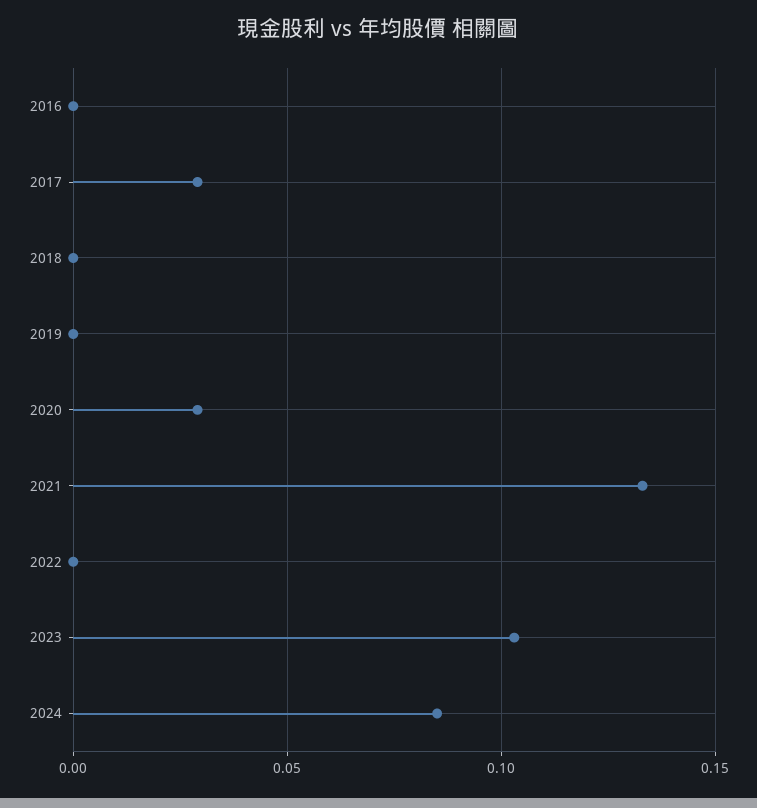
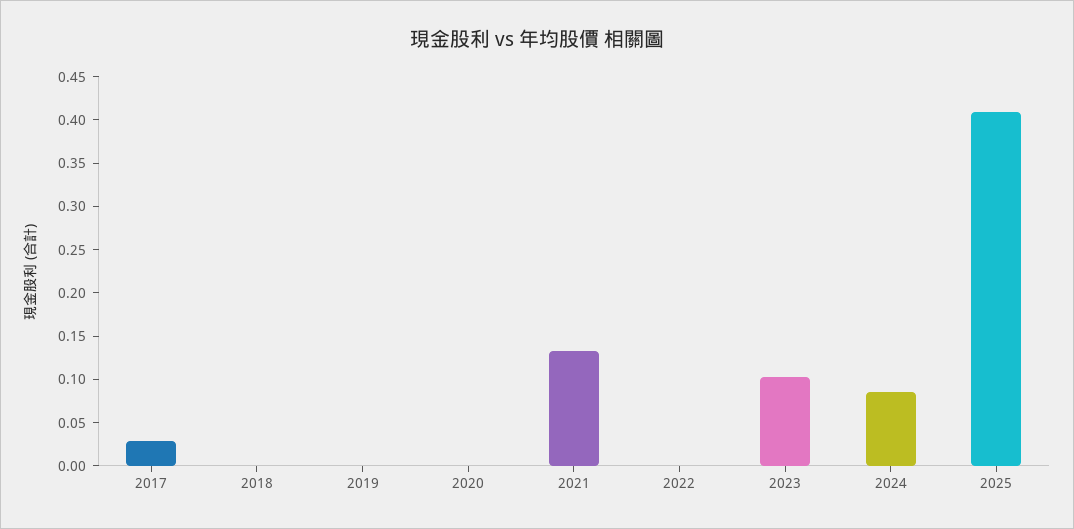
2016: 0 -> none
2020: 0.03 -> 0
2025: none -> 0.41

